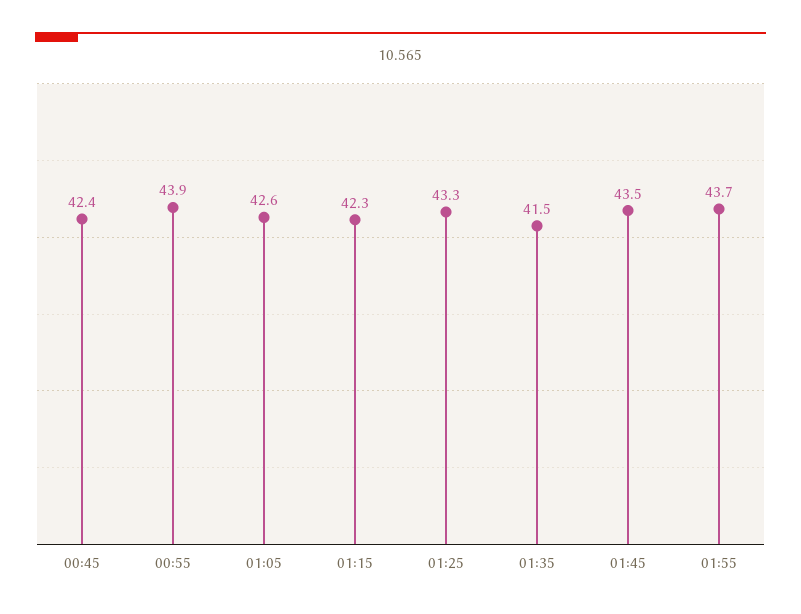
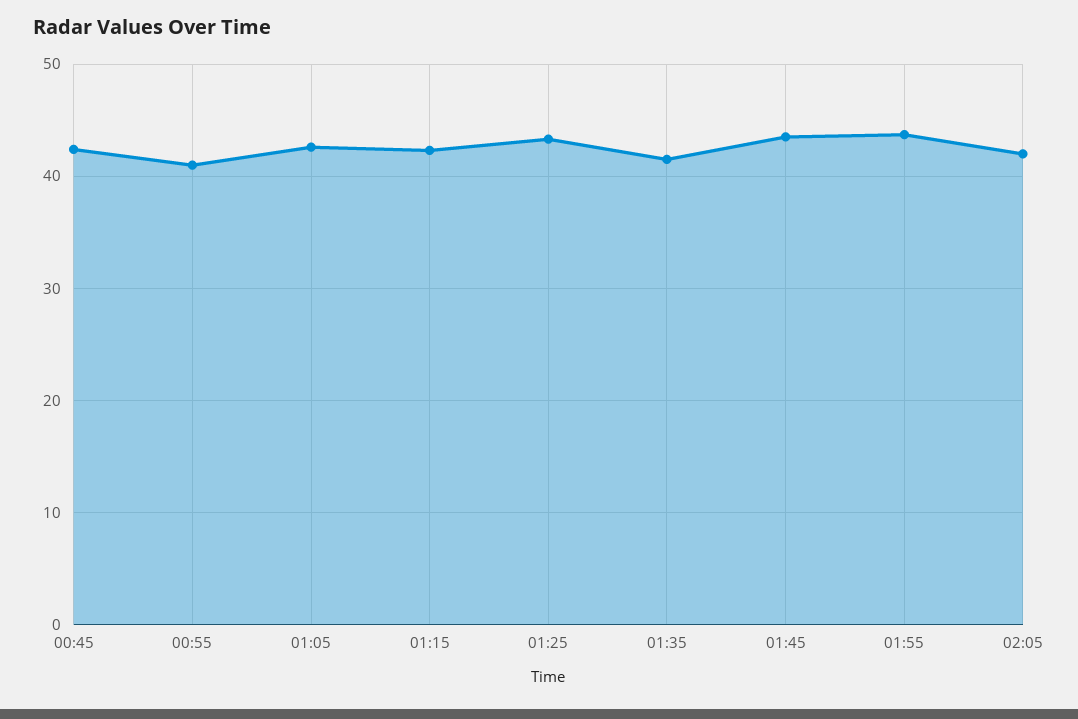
00:55: 43.9 -> 41
02:05: none -> 42

